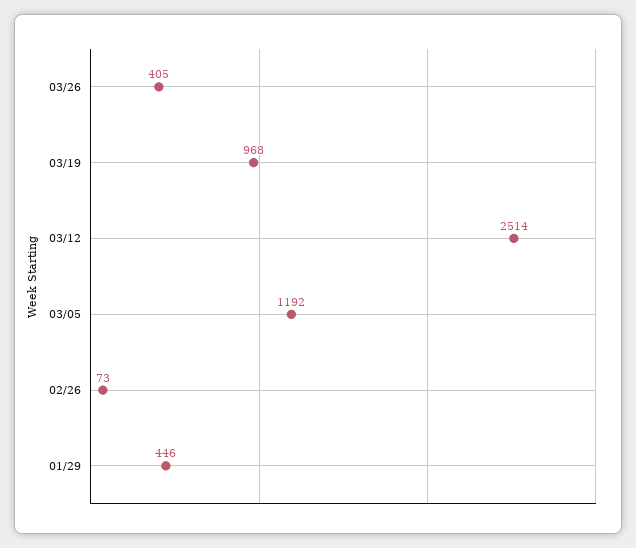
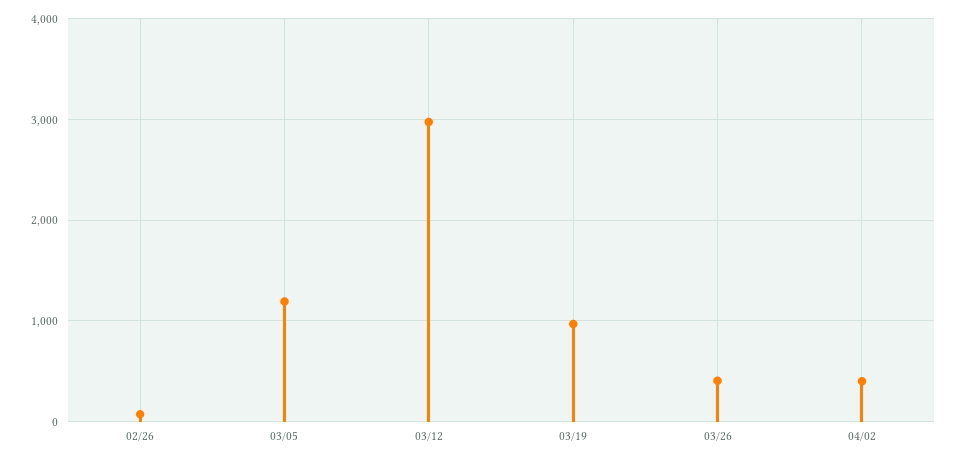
03/12: 2514 -> 3000
01/29: 446 -> none
04/02: none -> 400

